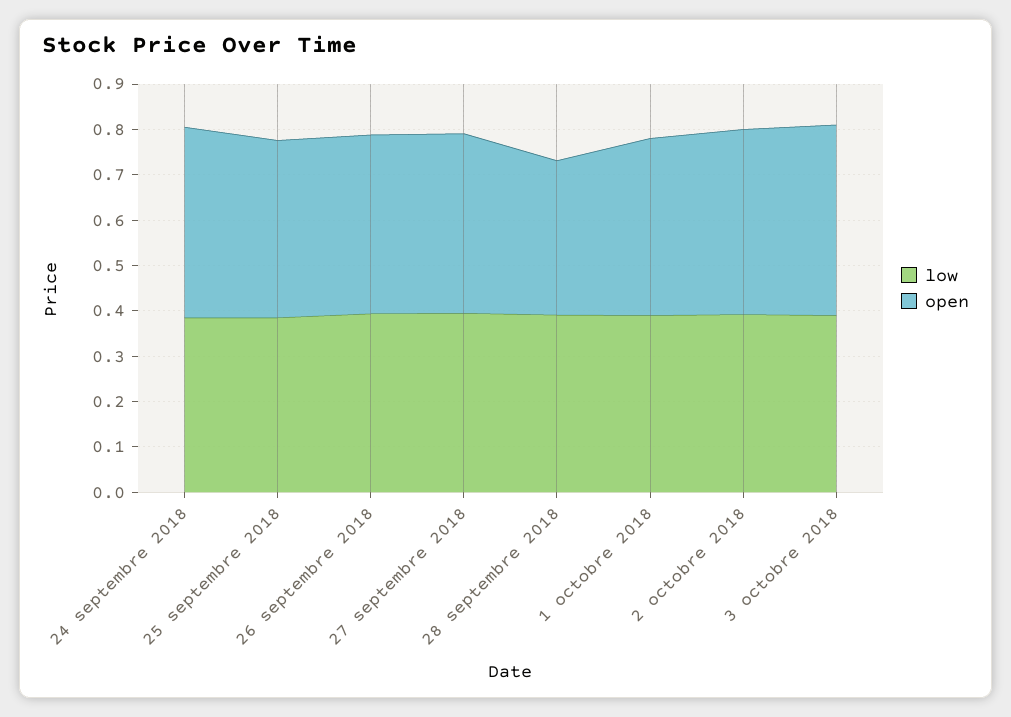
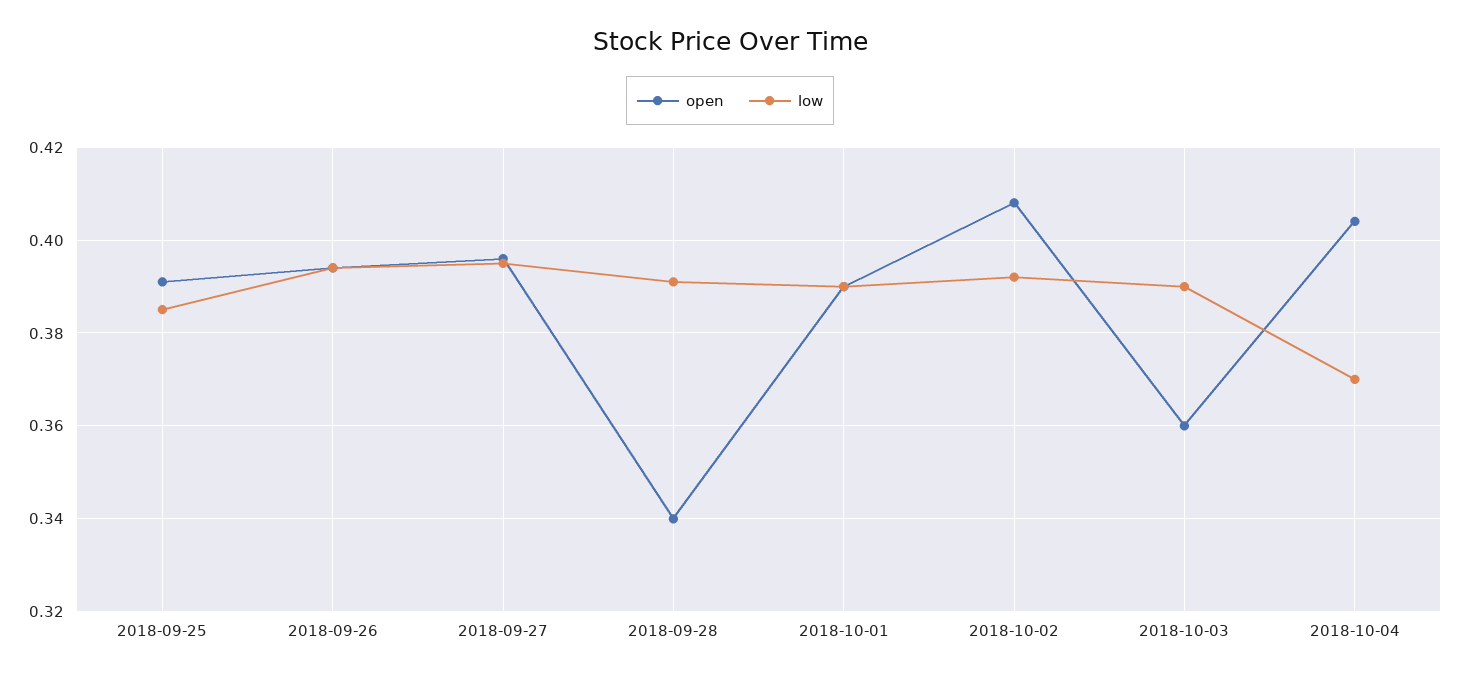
low, 24 septembre 2018: 0.38 -> none
open, 24 septembre 2018: 0.42 -> none
open, 3 octobre 2018: 0.42 -> 0.36
open, 2018-10-04: none -> 0.405
low, 2018-10-04: none -> 0.37

